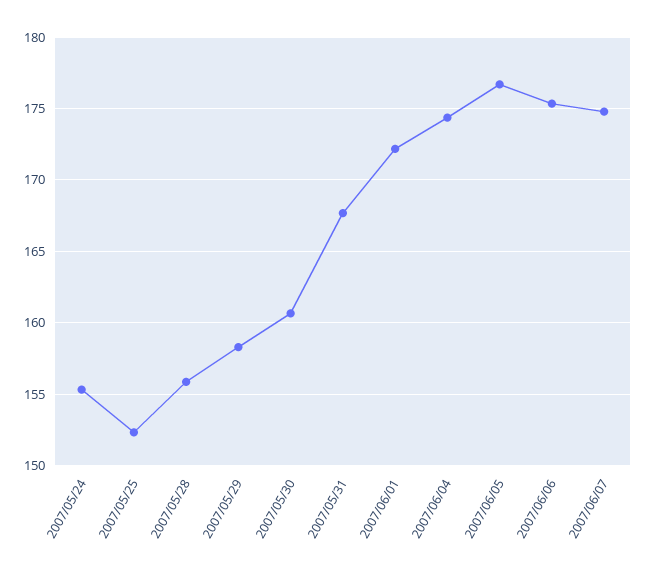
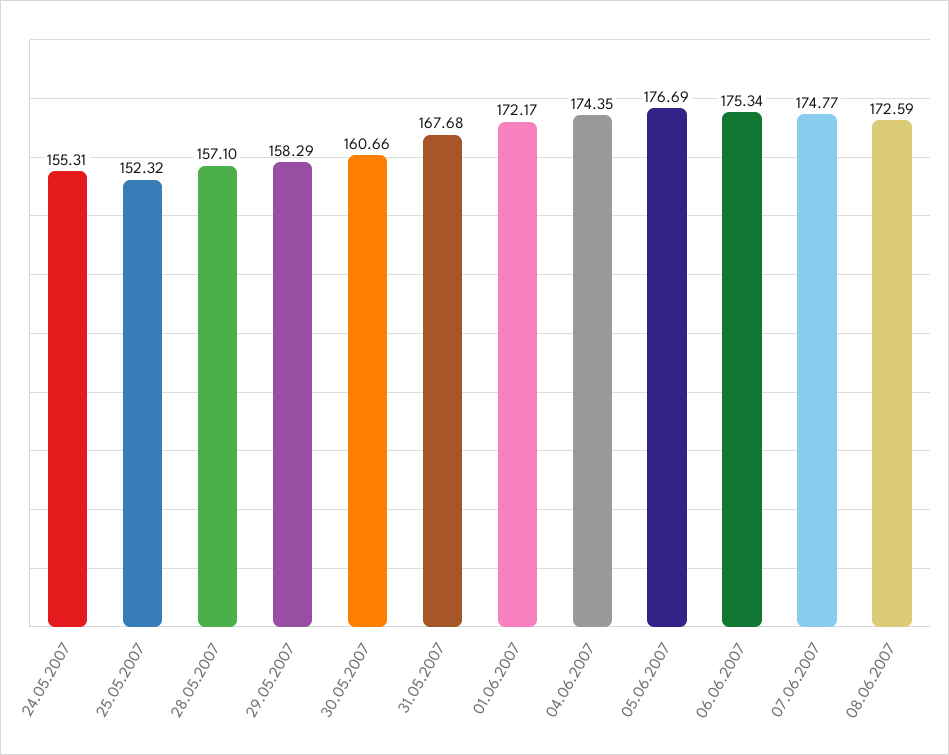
2007/05/28: 156 -> 157.1
08.06.2007: none -> 172.59

